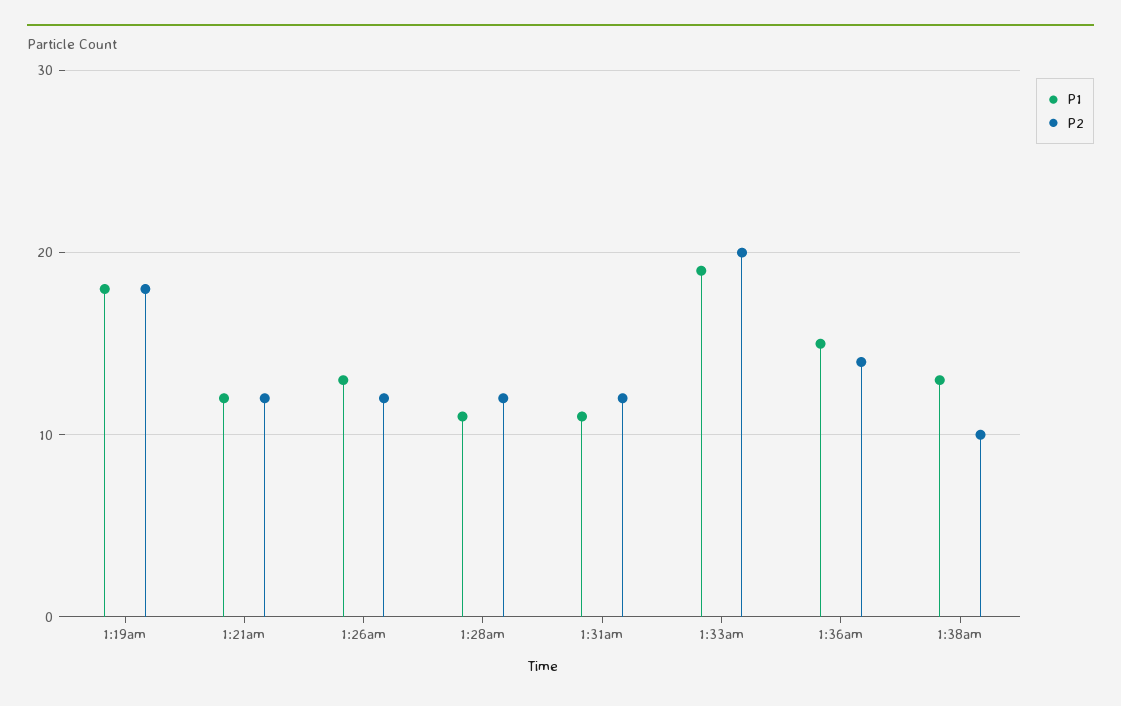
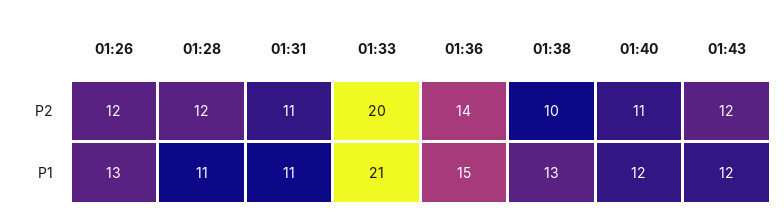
P1, 1:19am: 18 -> none
P2, 1:19am: 18 -> none
P1, 1:21am: 12 -> none
P2, 1:21am: 12 -> none
P2, 1:31am: 12 -> 11
P1, 1:33am: 19 -> 21
P2, 01:40: none -> 11
P2, 01:43: none -> 12
P1, 01:40: none -> 12
P1, 01:43: none -> 12

